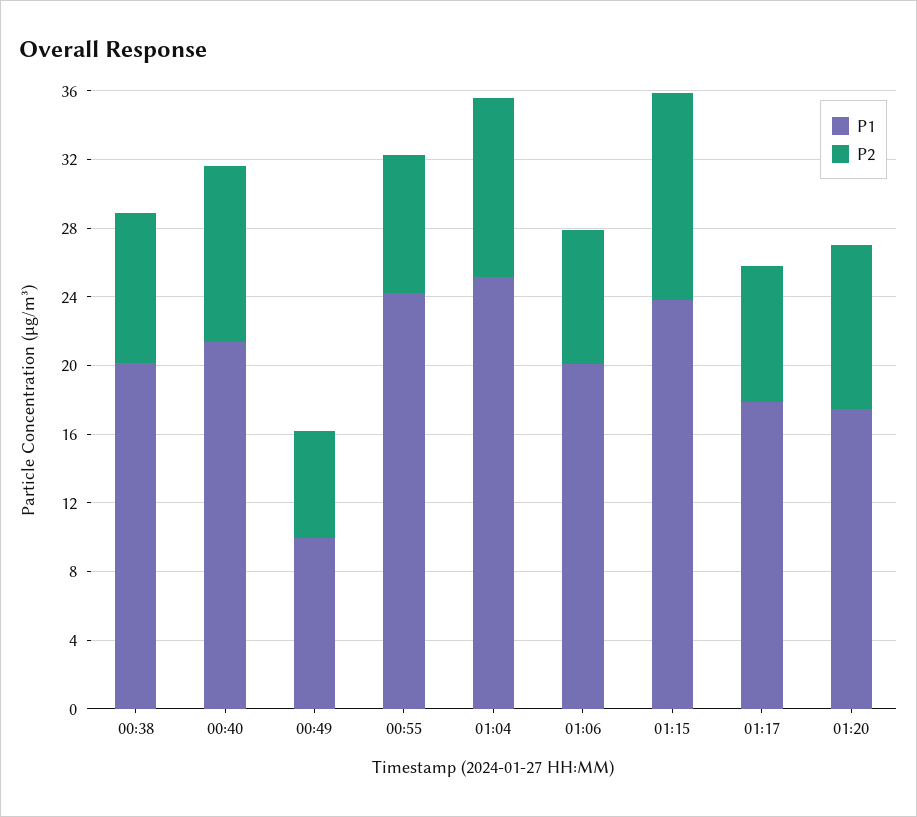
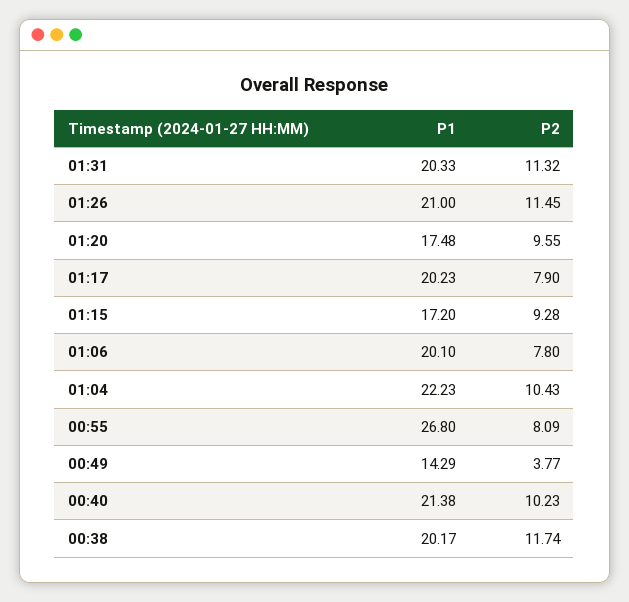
P2, 00:38: 9 -> 11.74
P1, 00:49: 10 -> 14.29
P2, 00:49: 6 -> 3.77
P1, 00:55: 24 -> 26.8
P1, 01:04: 25 -> 22.23
P1, 01:15: 24 -> 17.2
P2, 01:15: 12 -> 9.28
P1, 01:17: 18 -> 20.23
P1, 01:31: none -> 20.33
P2, 01:31: none -> 11.32
P1, 01:26: none -> 21
P2, 01:26: none -> 11.45

